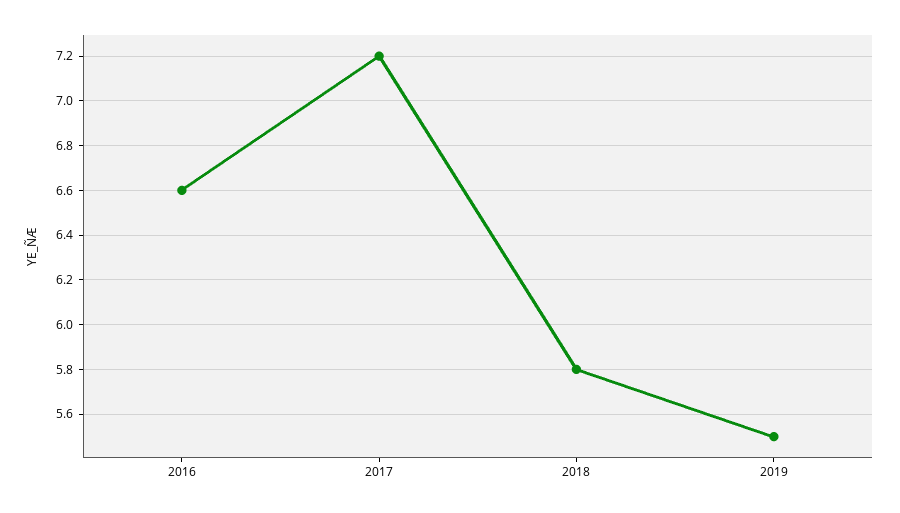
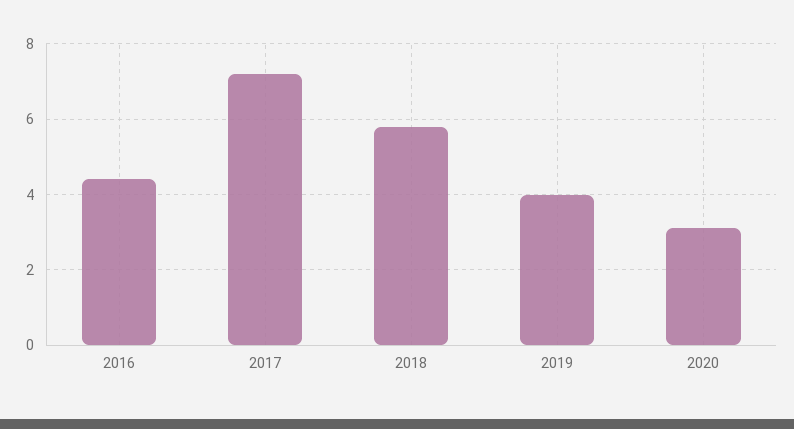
2016: 6.6 -> 4.5
2019: 5.5 -> 4
2020: none -> 3

